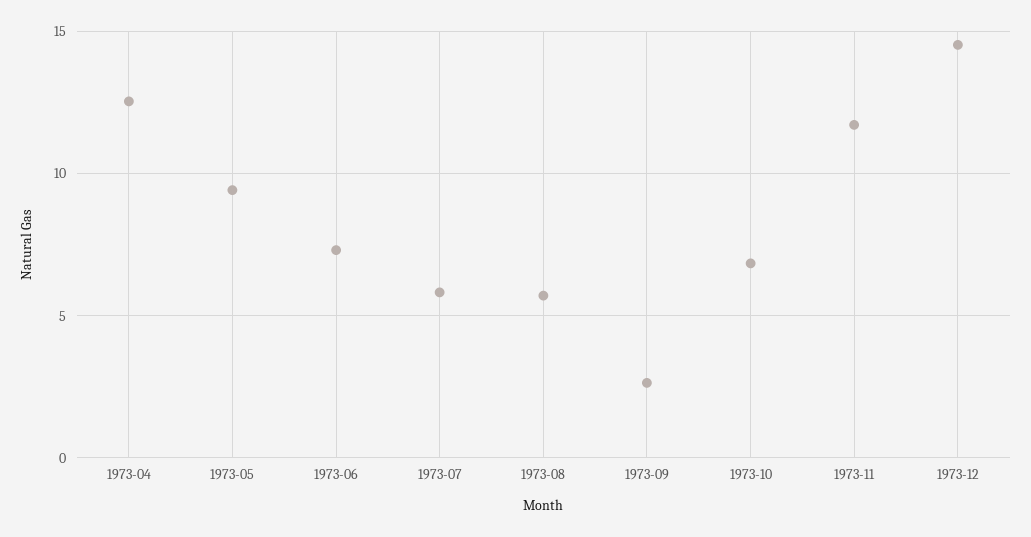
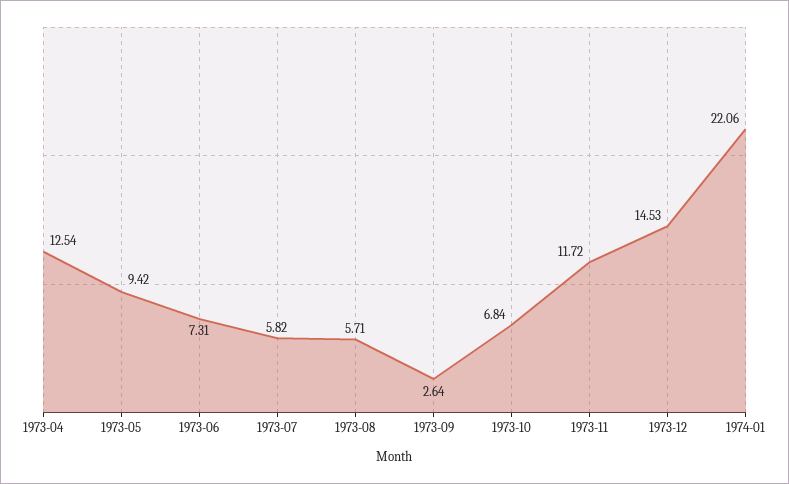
1974-01: none -> 22.06

